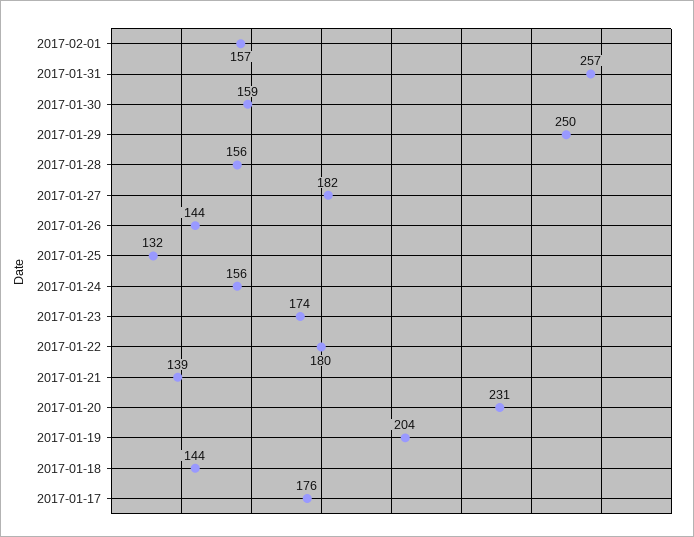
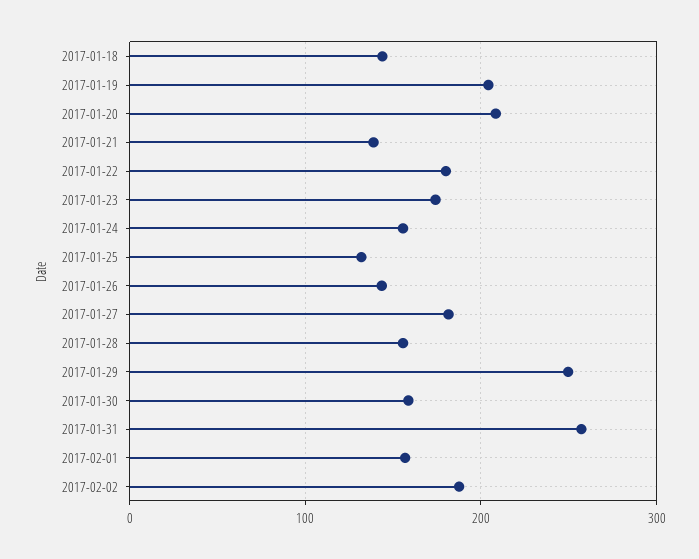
2017-01-20: 231 -> 210
2017-01-17: 176 -> none
2017-02-02: none -> 190

